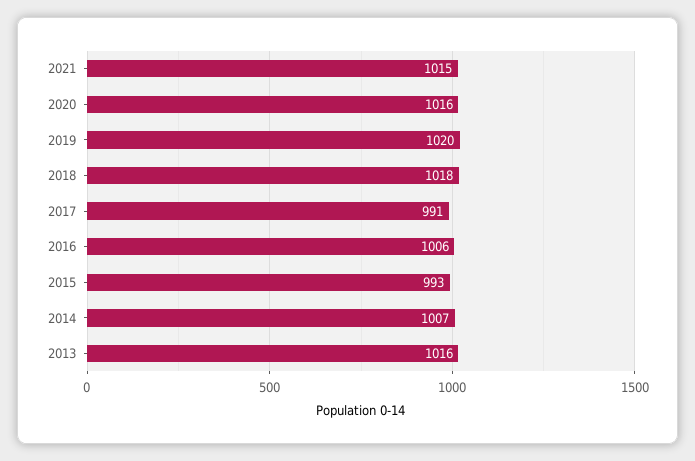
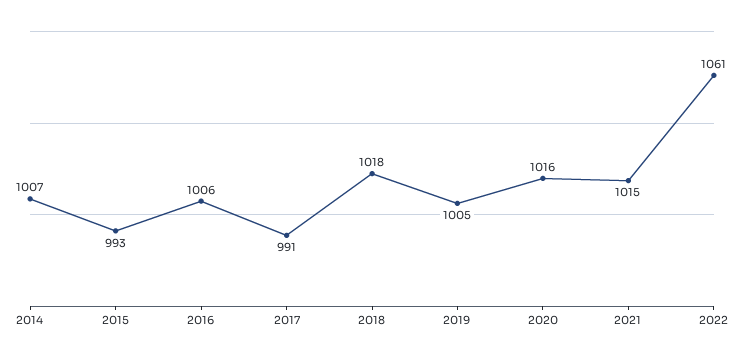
2019: 1020 -> 1005
2013: 1016 -> none
2022: none -> 1061

